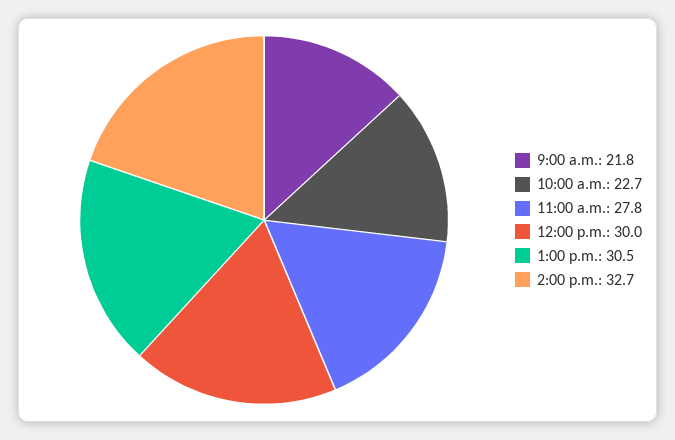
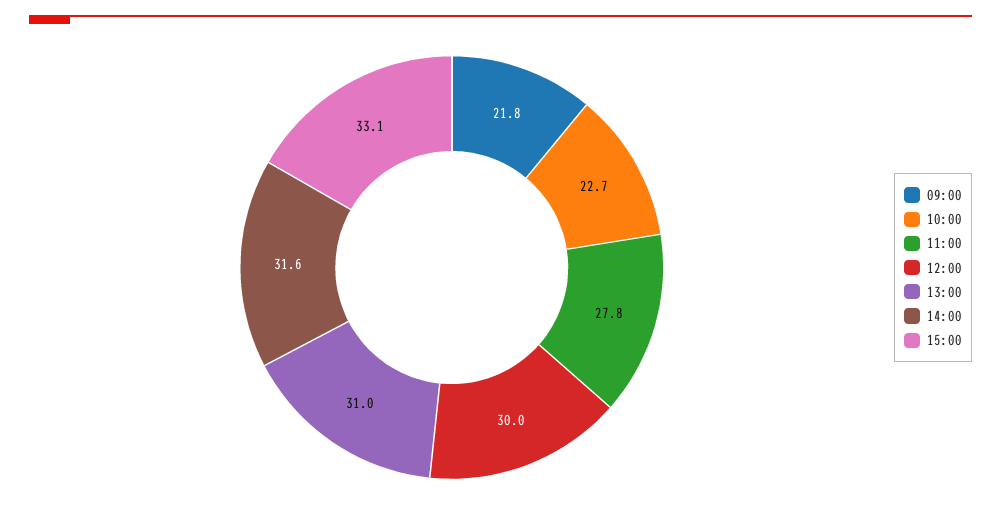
1:00 p.m.: 30.5 -> 31
2:00 p.m.: 32.7 -> 31.6
15:00: none -> 33.1

